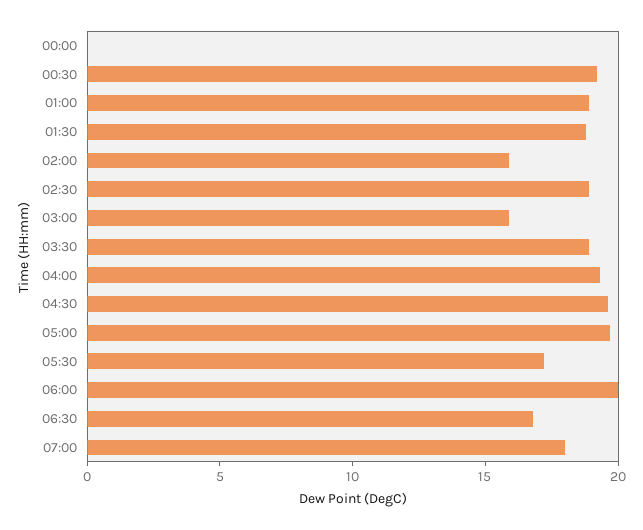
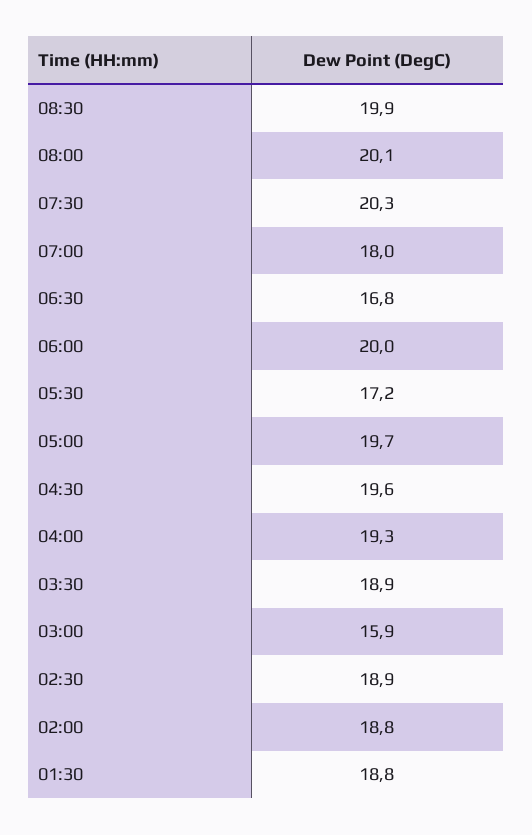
00:00: 0 -> none
00:30: 19 -> none
01:00: 19 -> none
02:00: 16 -> 18.8
08:30: none -> 19.9
08:00: none -> 20.1
07:30: none -> 20.3

